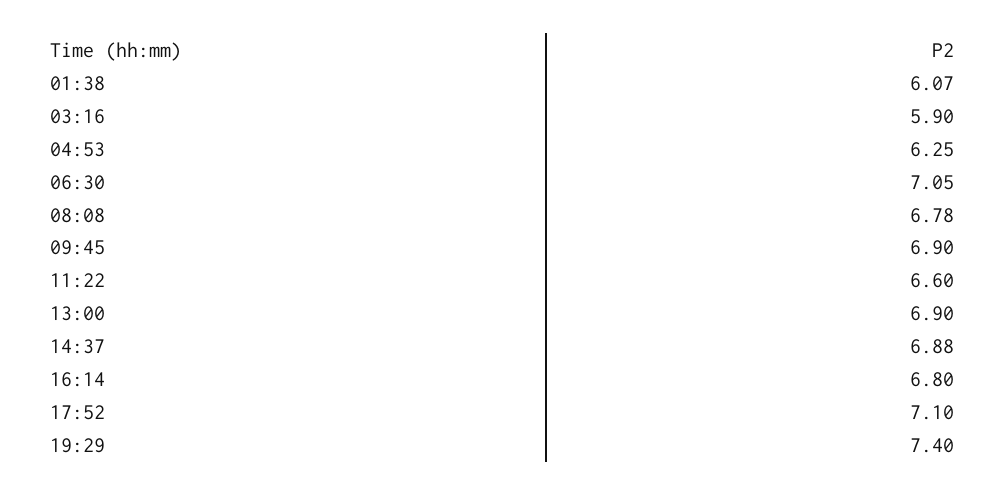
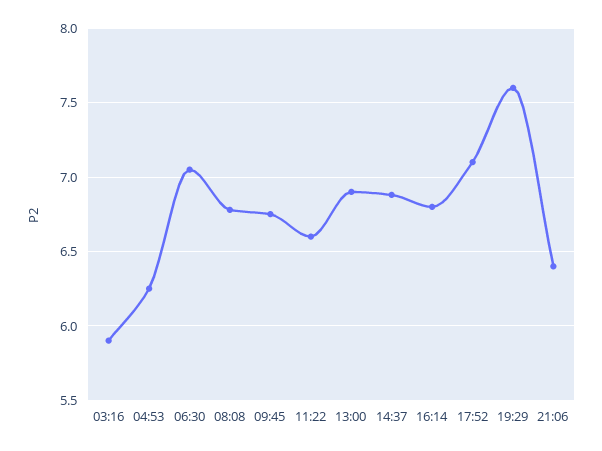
01:38: 6.07 -> none
09:45: 6.9 -> 6.75
19:29: 7.4 -> 7.6
21:06: none -> 6.4

